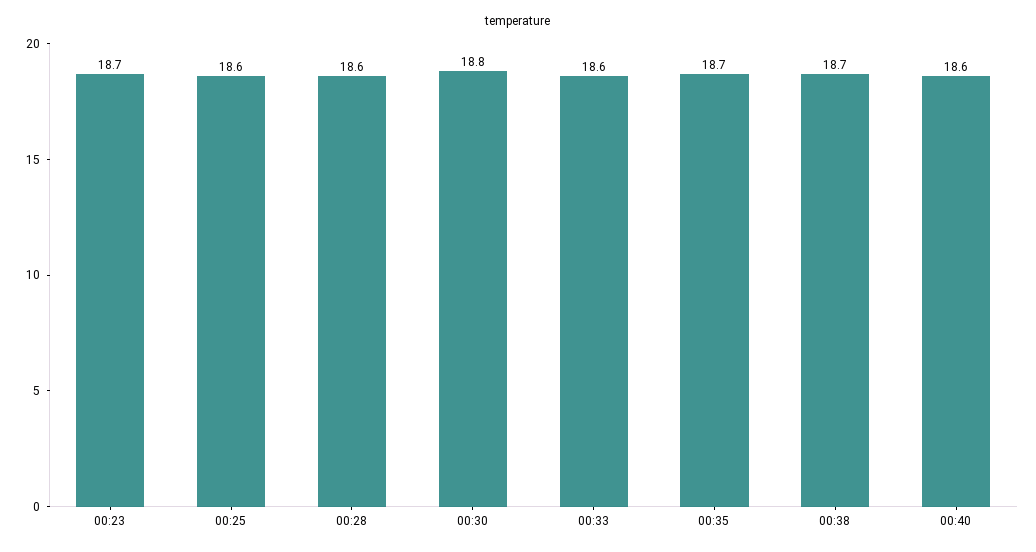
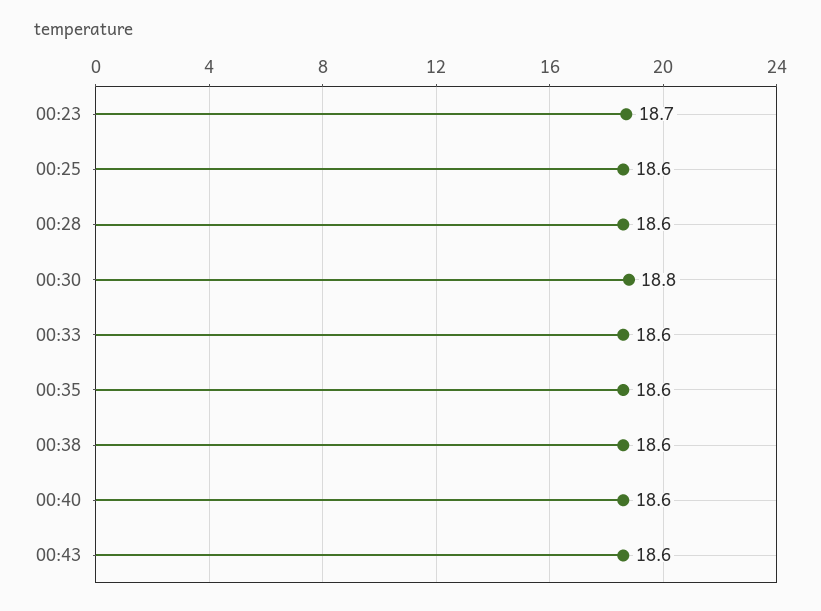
00:35: 18.7 -> 18.6
00:38: 18.7 -> 18.6
00:43: none -> 18.6

